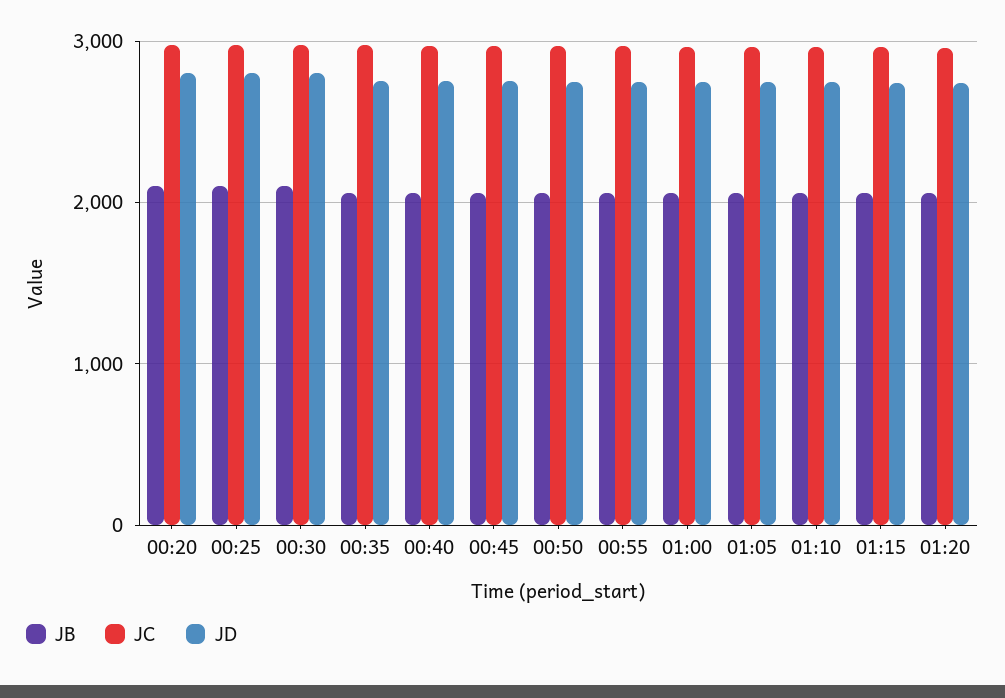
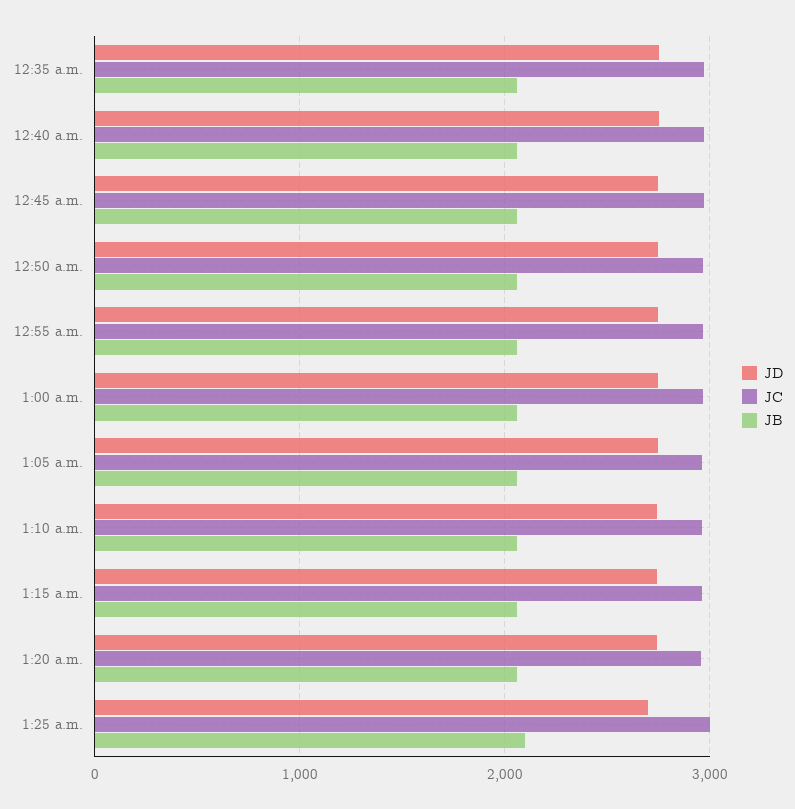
JB, 00:20: 2100 -> none
JC, 00:20: 3000 -> none
JD, 00:20: 2800 -> none
JB, 00:25: 2100 -> none
JC, 00:25: 3000 -> none
JD, 00:25: 2800 -> none
JB, 00:30: 2100 -> none
JC, 00:30: 3000 -> none
JD, 00:30: 2800 -> none
JD, 1:25 a.m.: none -> 2700
JC, 1:25 a.m.: none -> 3000
JB, 1:25 a.m.: none -> 2100

